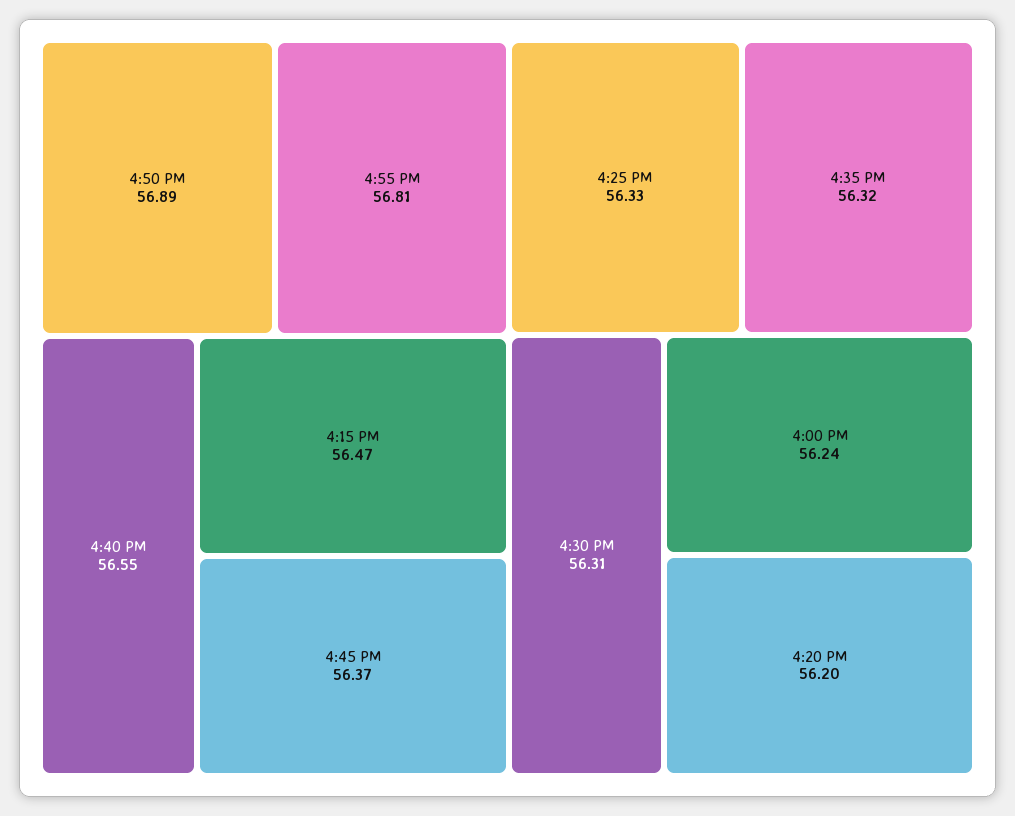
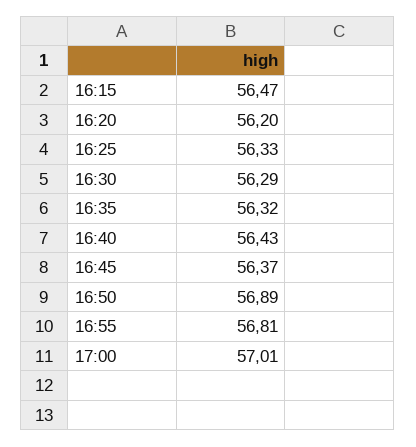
4:40 PM: 56.55 -> 56.43
4:30 PM: 56.31 -> 56.29
4:00 PM: 56.24 -> none
17:00: none -> 57.01

